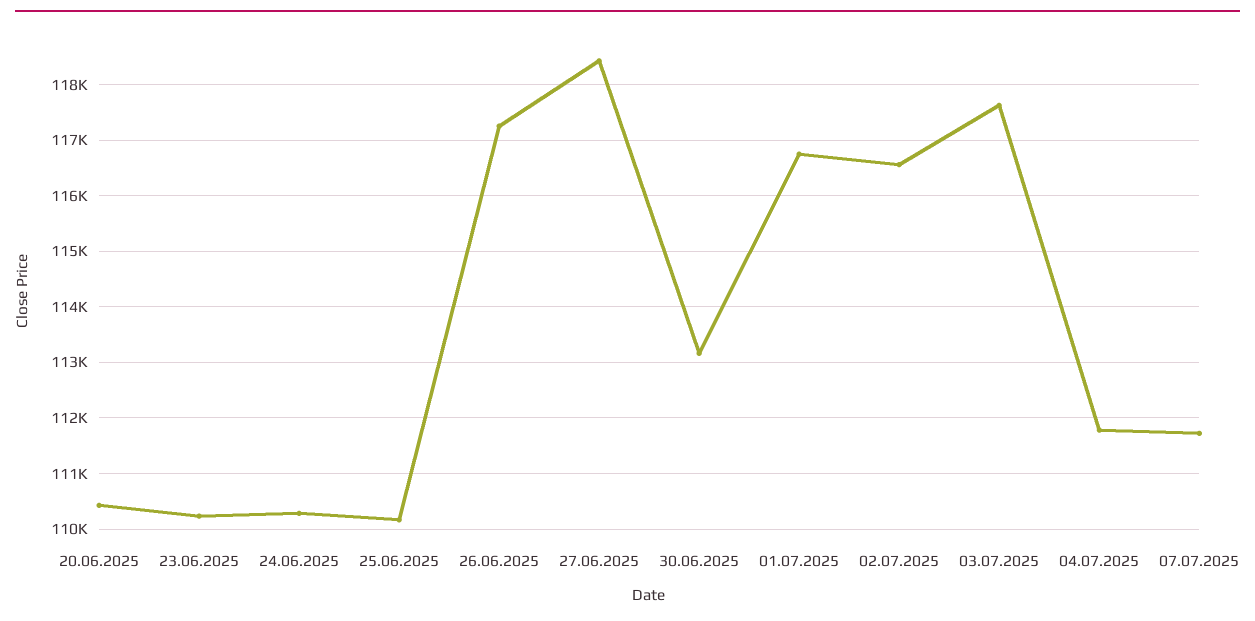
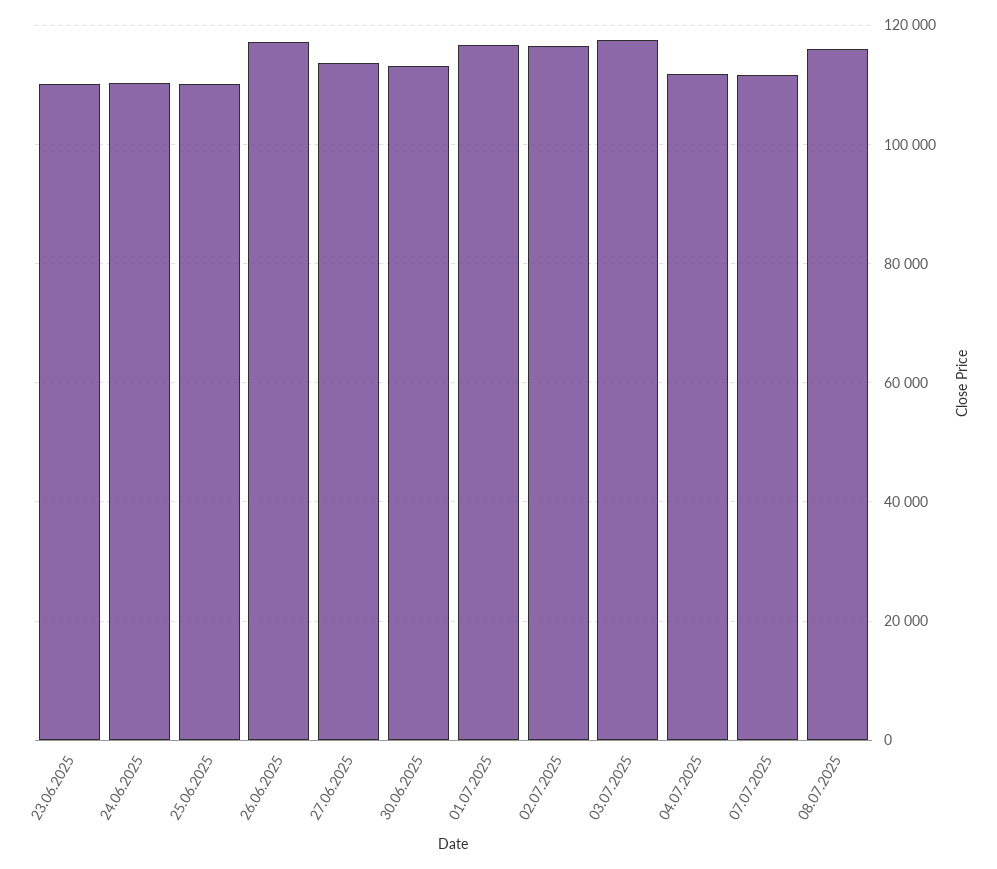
20.06.2025: 110400 -> none
27.06.2025: 118400 -> 114000
08.07.2025: none -> 116000

